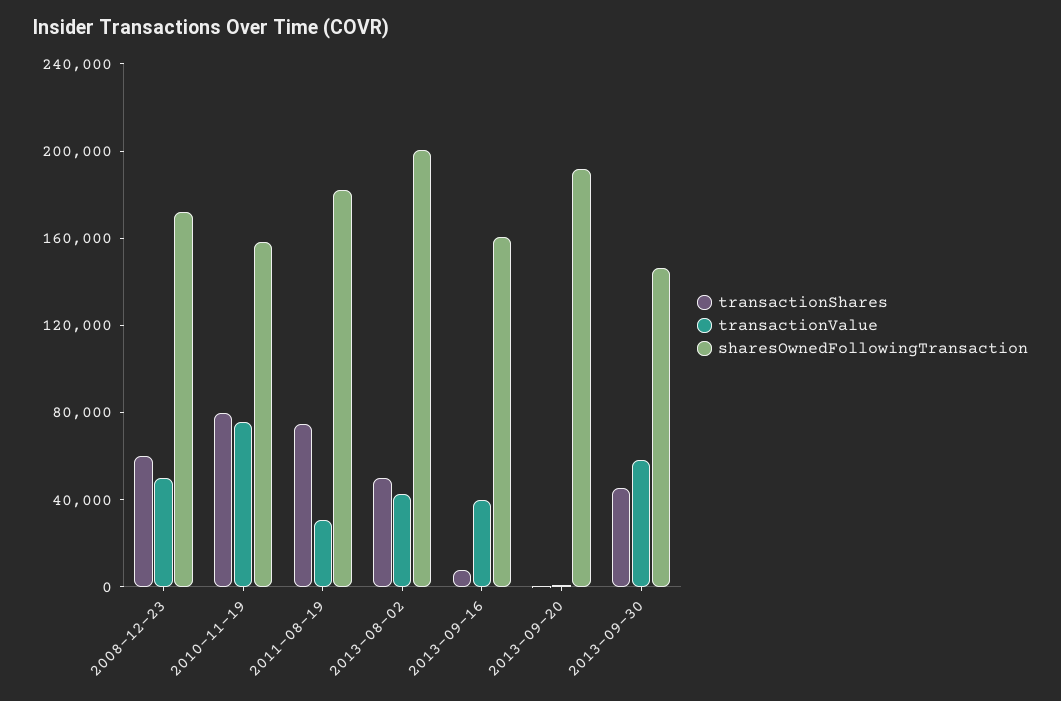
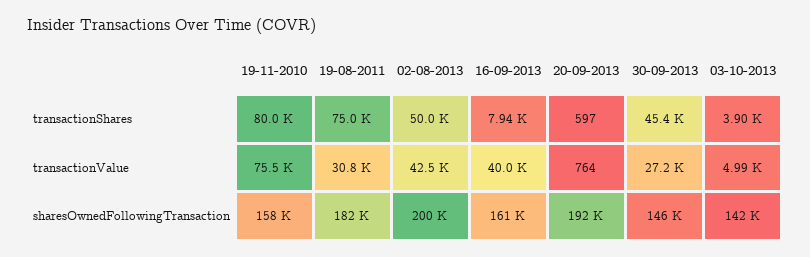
transactionShares, 2008-12-23: 60000 -> none
transactionValue, 2008-12-23: 50000 -> none
sharesOwnedFollowingTransaction, 2008-12-23: 170000 -> none
transactionValue, 2013-09-30: 60000 -> 27200
transactionShares, 03-10-2013: none -> 3900
transactionValue, 03-10-2013: none -> 4990
sharesOwnedFollowingTransaction, 03-10-2013: none -> 142000

